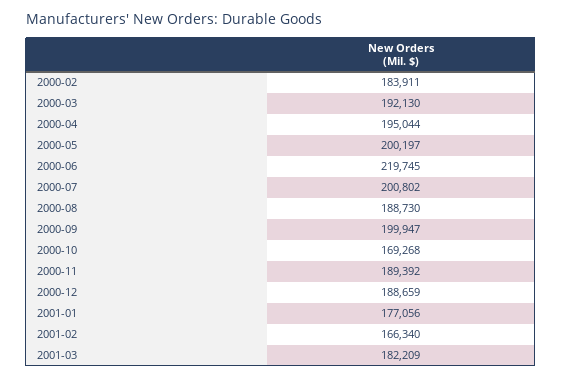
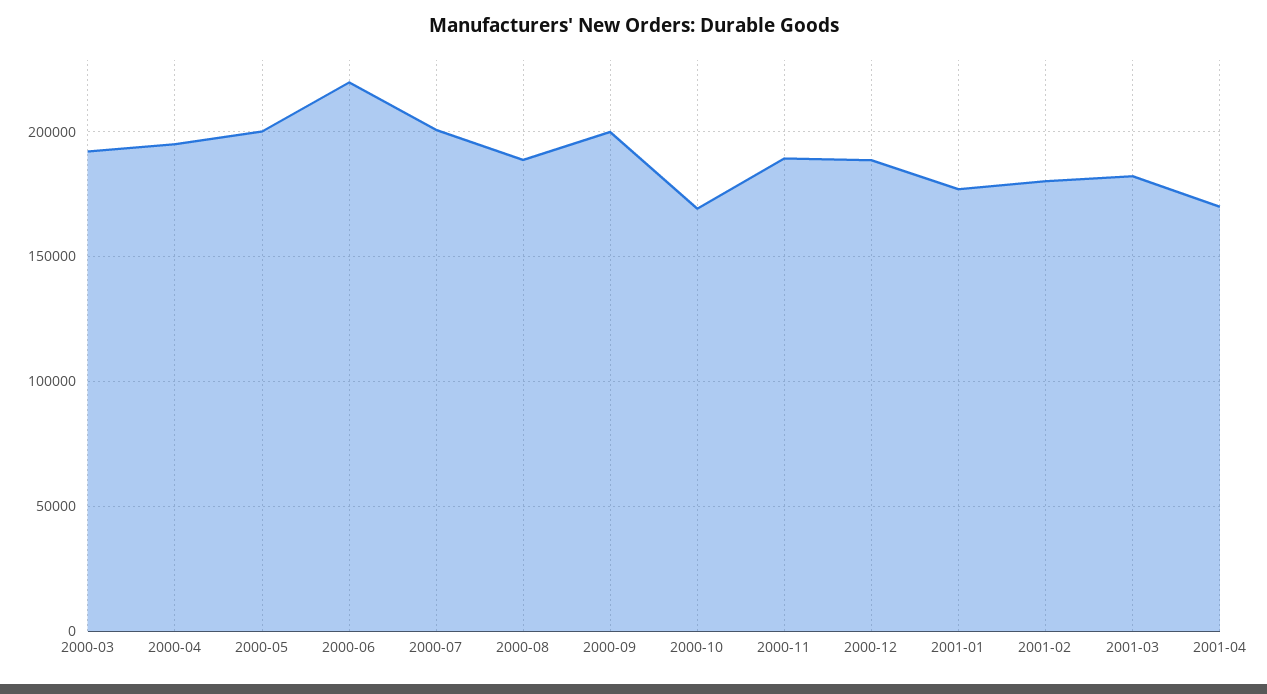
2000-02: 183911 -> none
2001-02: 166340 -> 180000
2001-04: none -> 170000

